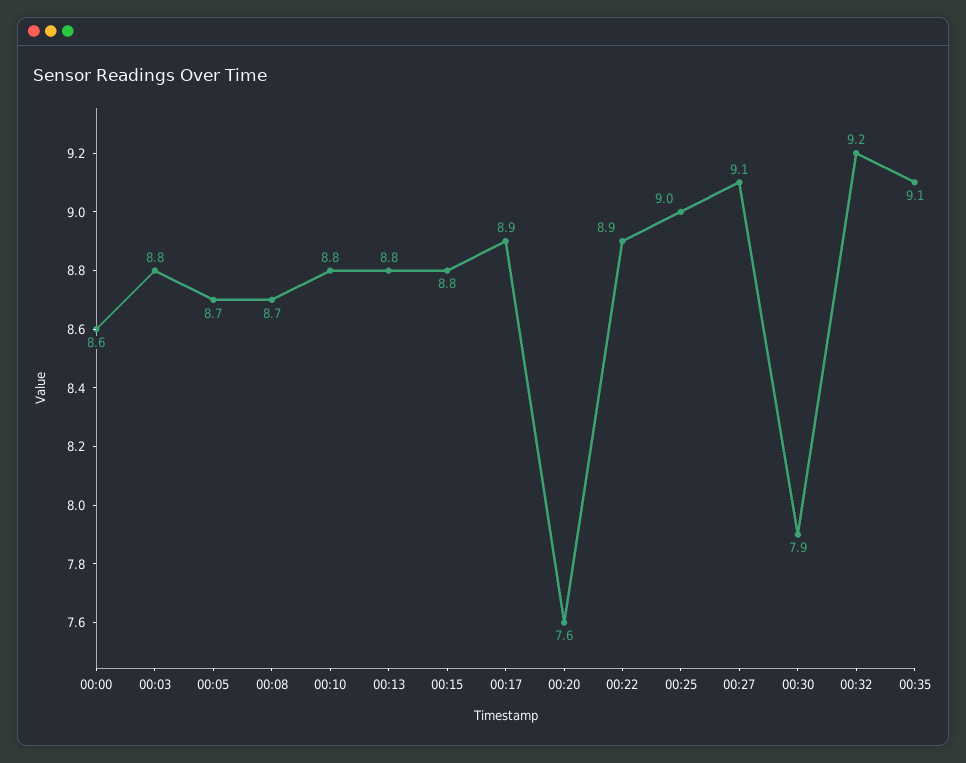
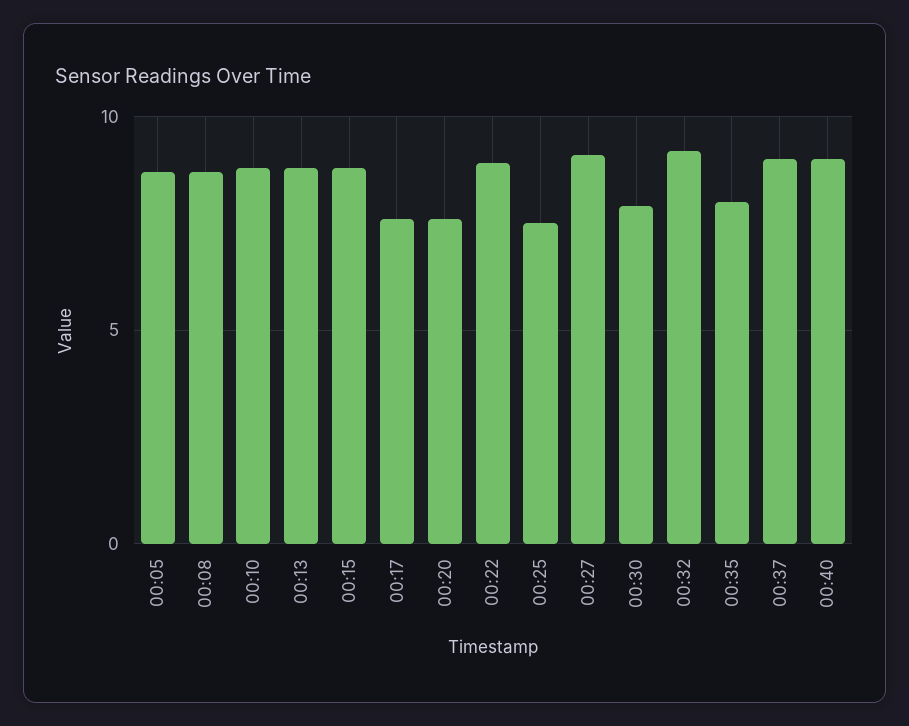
00:00: 8.6 -> none
00:03: 8.8 -> none
00:17: 8.9 -> 7.5
00:25: 9 -> 7.5
00:35: 9.1 -> 8
00:37: none -> 9
00:40: none -> 9

